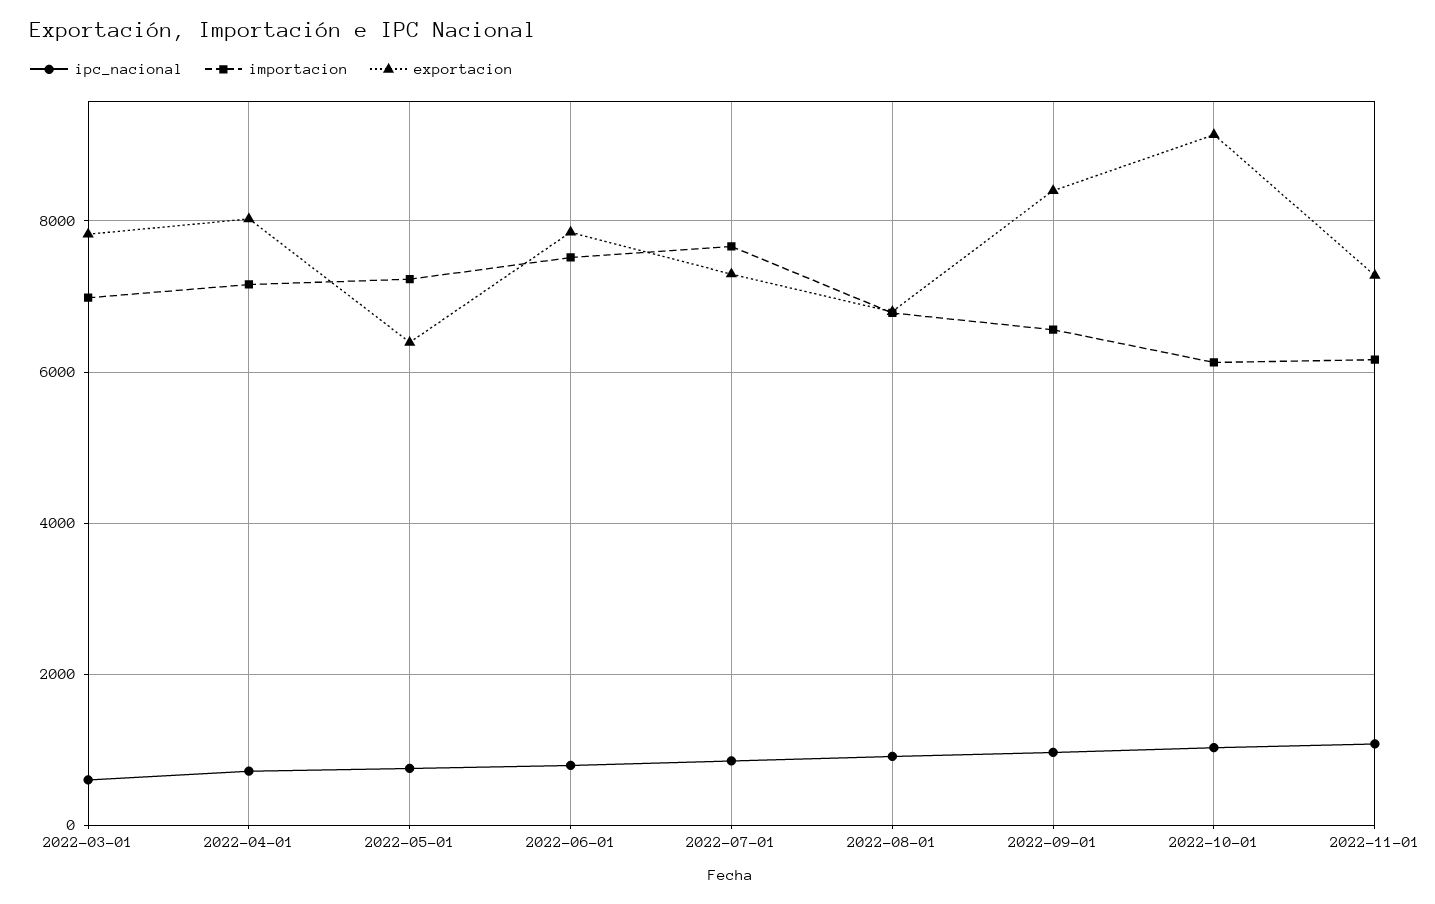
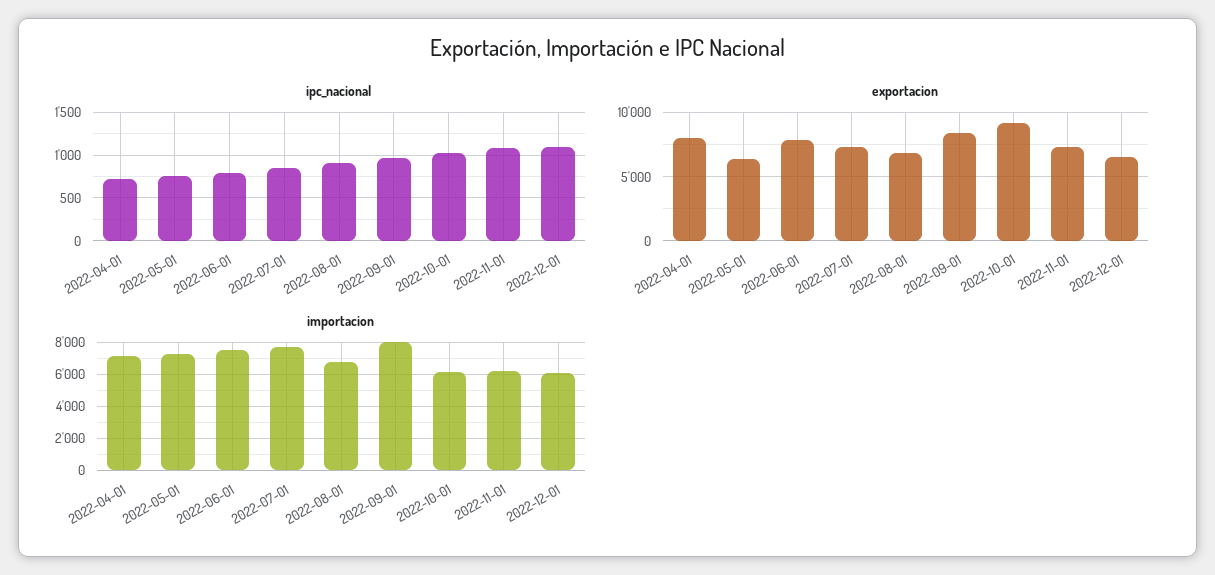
ipc_nacional, 2022-03-01: 600 -> none
importacion, 2022-03-01: 7000 -> none
exportacion, 2022-03-01: 7800 -> none
importacion, 2022-09-01: 6600 -> 8000
ipc_nacional, 2022-12-01: none -> 1100
exportacion, 2022-12-01: none -> 6500
importacion, 2022-12-01: none -> 6000

